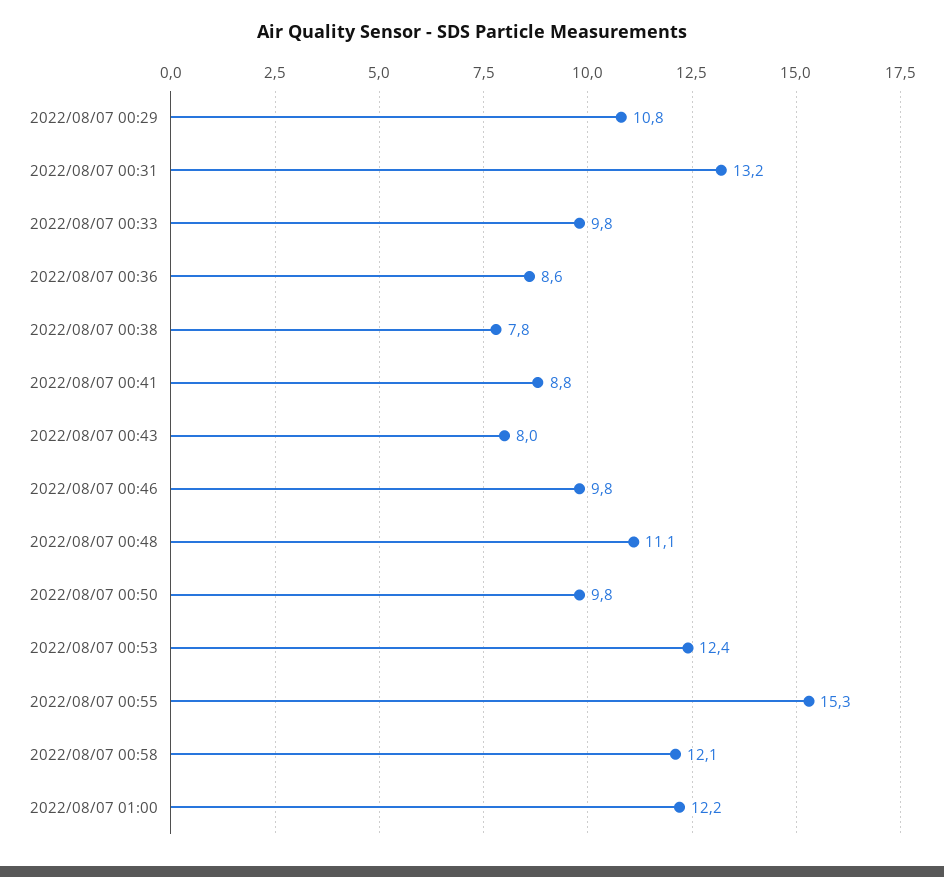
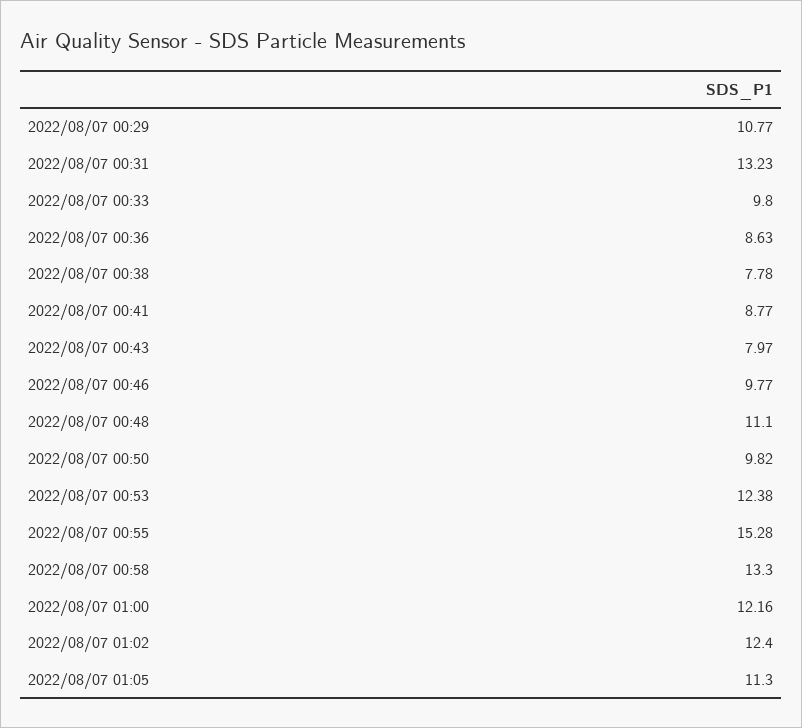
2022/08/07 00:58: 12.1 -> 13.3
2022/08/07 01:02: none -> 12.4
2022/08/07 01:05: none -> 11.3

